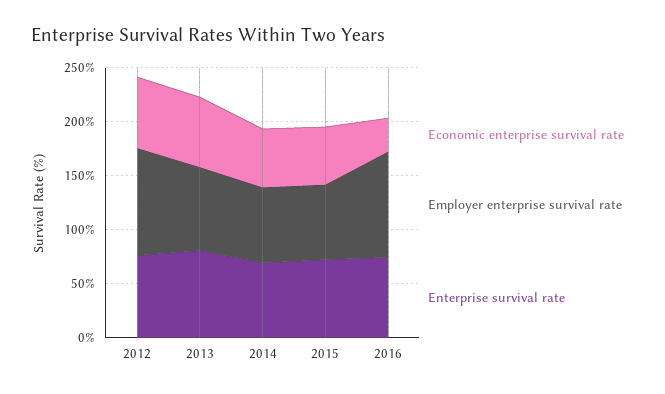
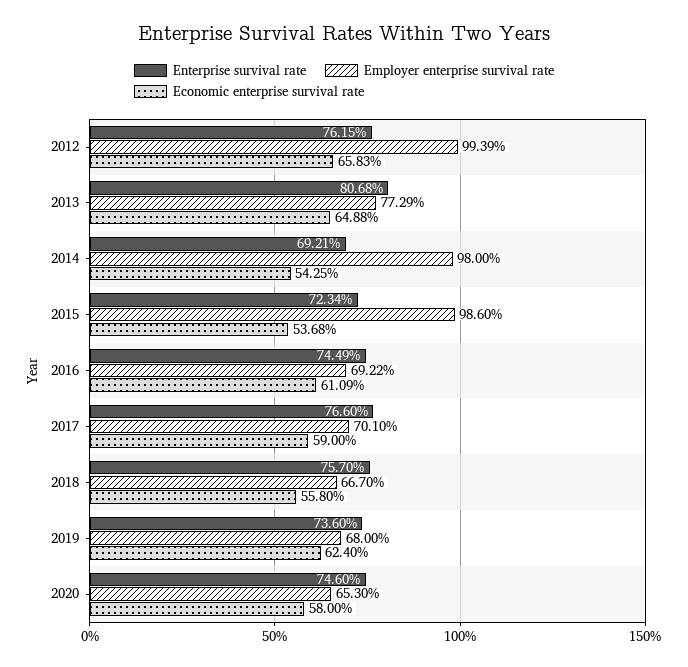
Employer enterprise survival rate, 2014: 70 -> 98
Employer enterprise survival rate, 2015: 70 -> 98.6
Economic enterprise survival rate, 2016: 30 -> 61.09
Employer enterprise survival rate, 2016: 100 -> 69.22
Enterprise survival rate, 2017: none -> 76.6
Employer enterprise survival rate, 2017: none -> 70.1
Economic enterprise survival rate, 2017: none -> 59
Enterprise survival rate, 2018: none -> 75.7
Employer enterprise survival rate, 2018: none -> 66.7
Economic enterprise survival rate, 2018: none -> 55.8
Enterprise survival rate, 2019: none -> 73.6
Employer enterprise survival rate, 2019: none -> 68
Economic enterprise survival rate, 2019: none -> 62.4
Enterprise survival rate, 2020: none -> 74.6
Employer enterprise survival rate, 2020: none -> 65.3
Economic enterprise survival rate, 2020: none -> 58

